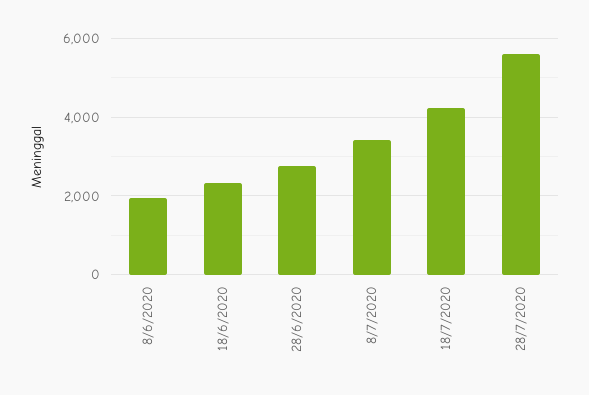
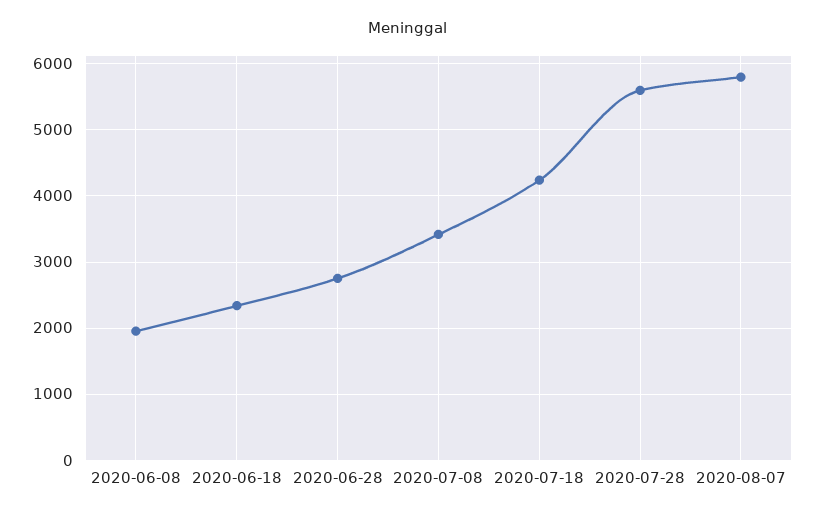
2020-08-07: none -> 5800

